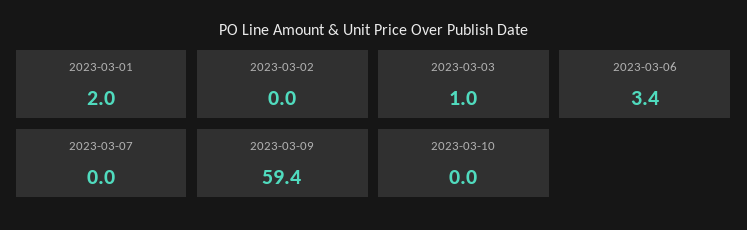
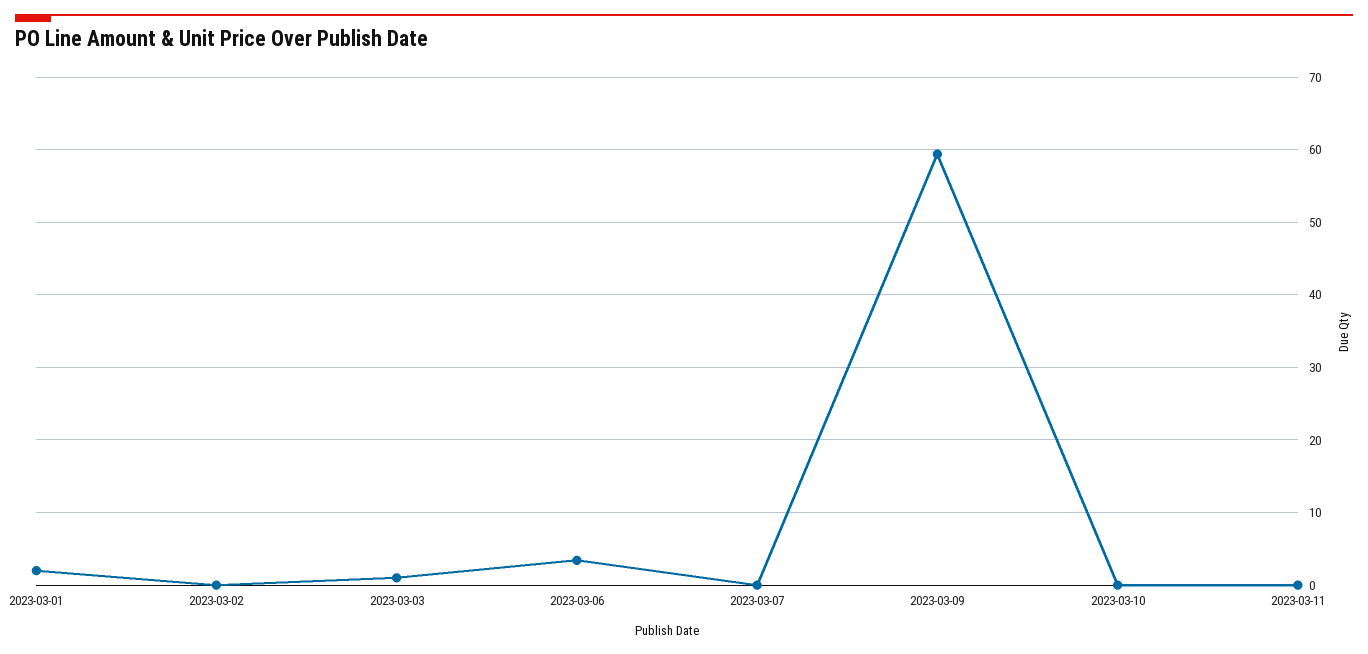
2023-03-11: none -> 0

